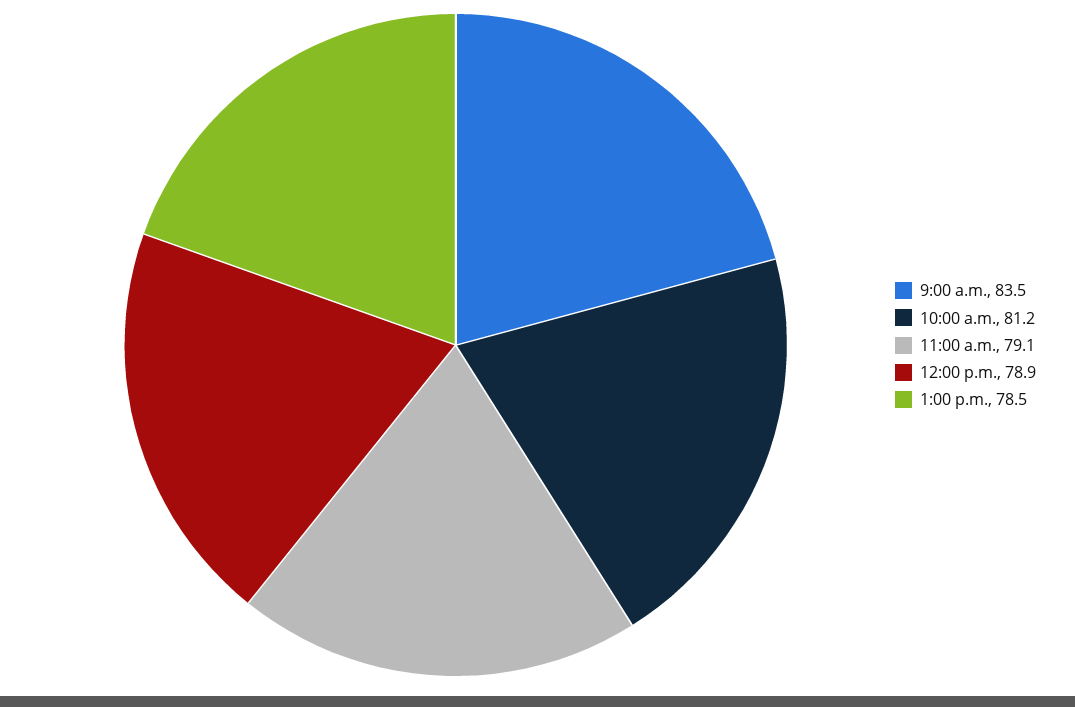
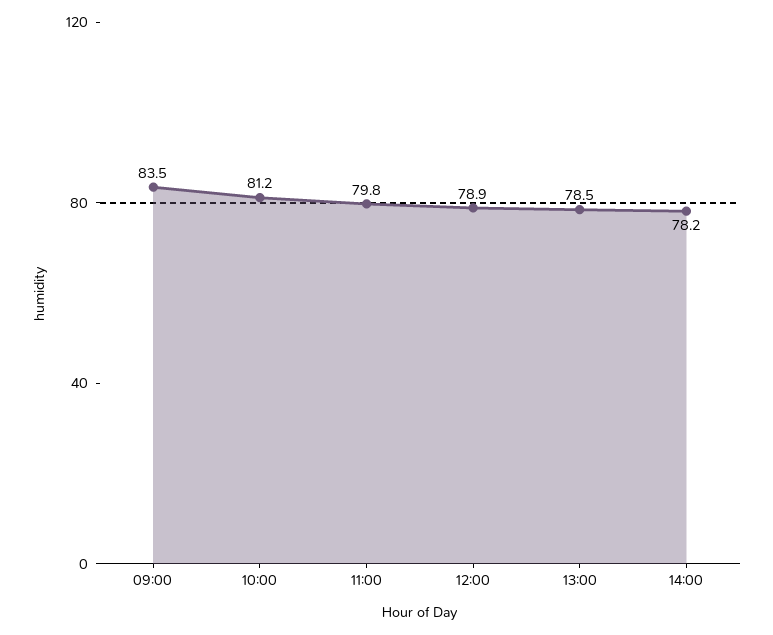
11:00 a.m.: 79.1 -> 79.8
14:00: none -> 78.2

